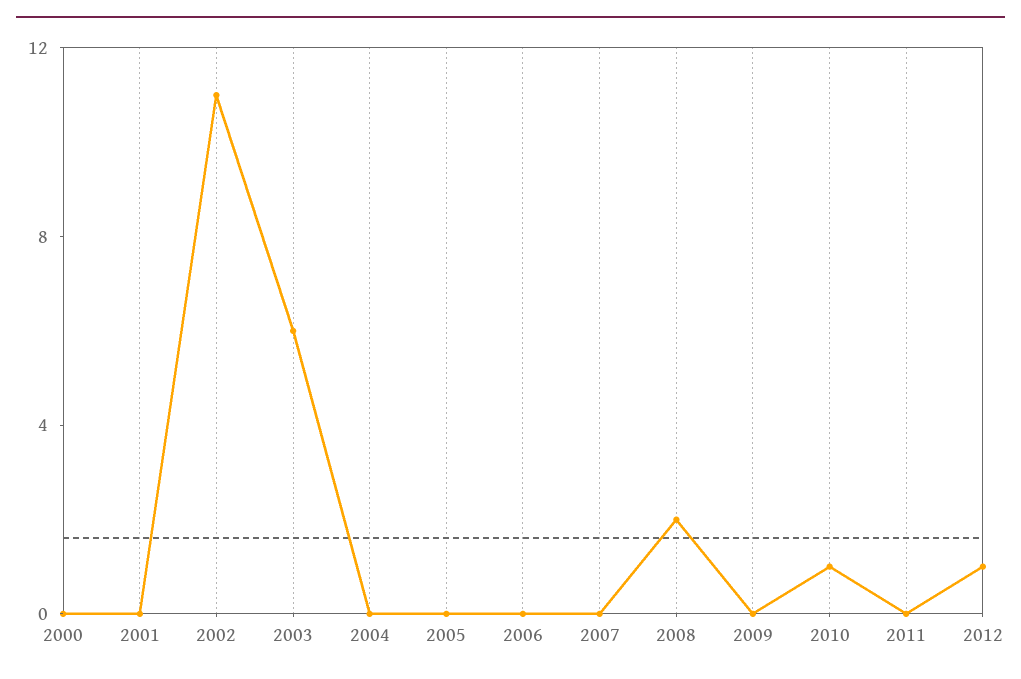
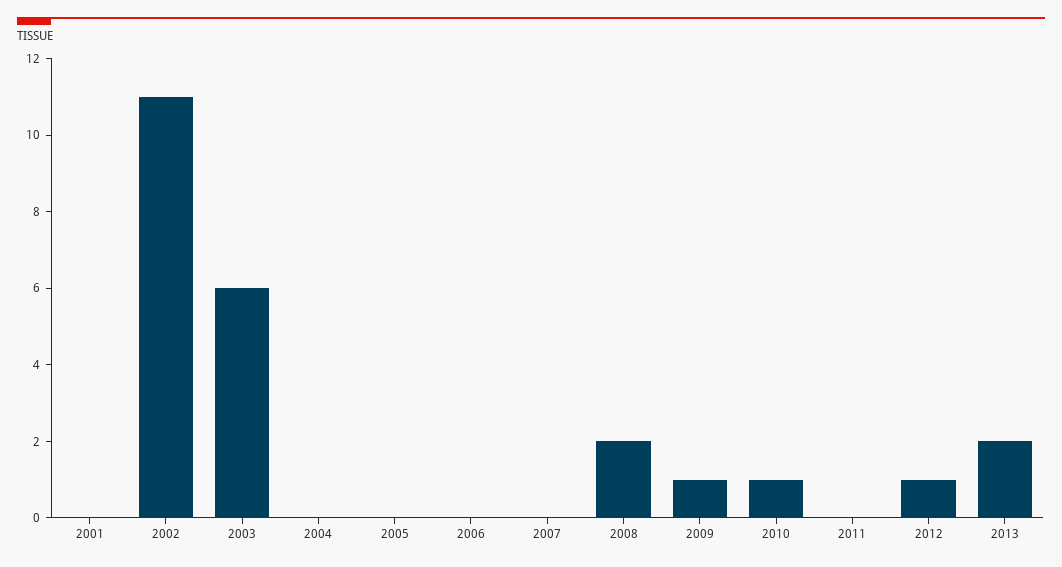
2000: 0 -> none
2009: 0 -> 1
2013: none -> 2

